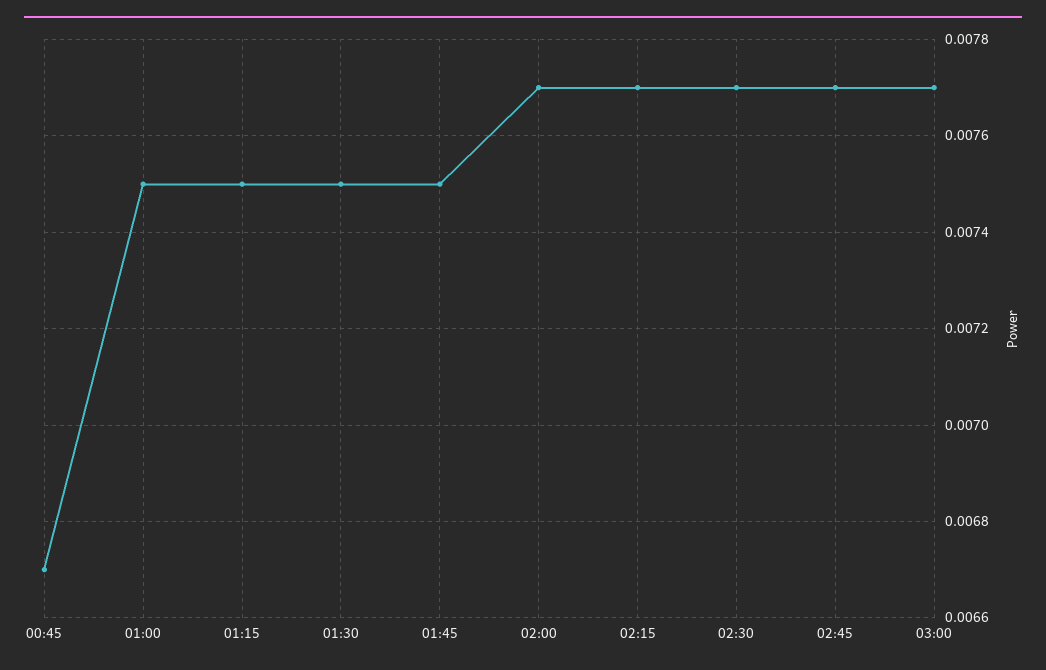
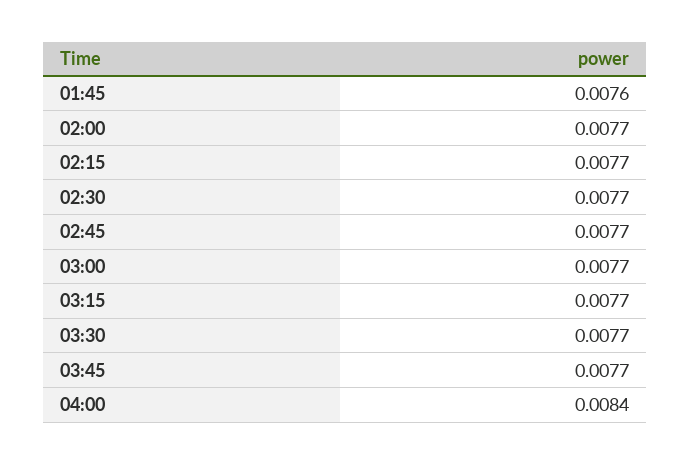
00:45: 0.0067 -> none
01:00: 0.0075 -> none
01:15: 0.0075 -> none
01:30: 0.0075 -> none
01:45: 0.0075 -> 0.0076
03:15: none -> 0.0077
03:30: none -> 0.0077
03:45: none -> 0.0077
04:00: none -> 0.0084

